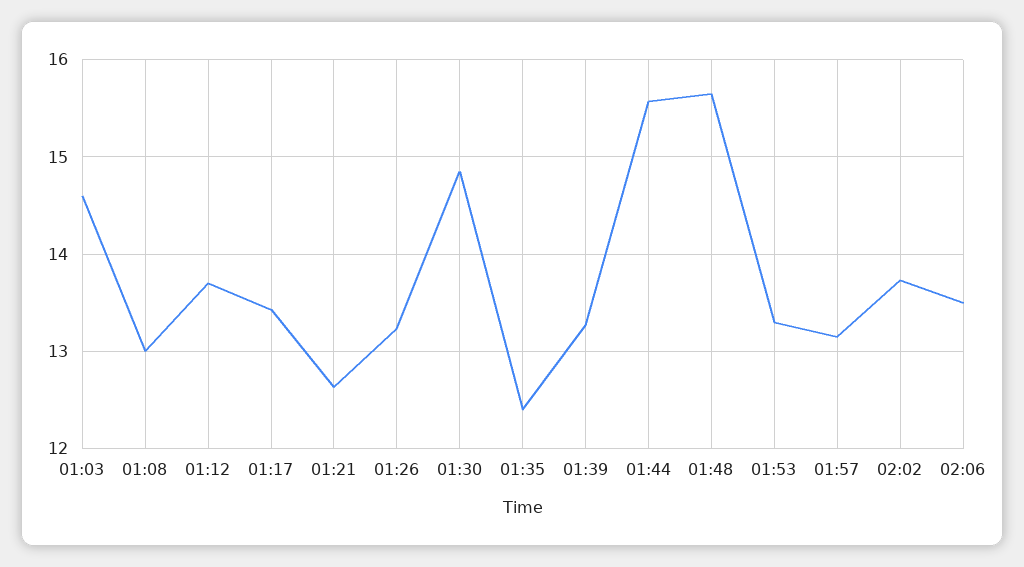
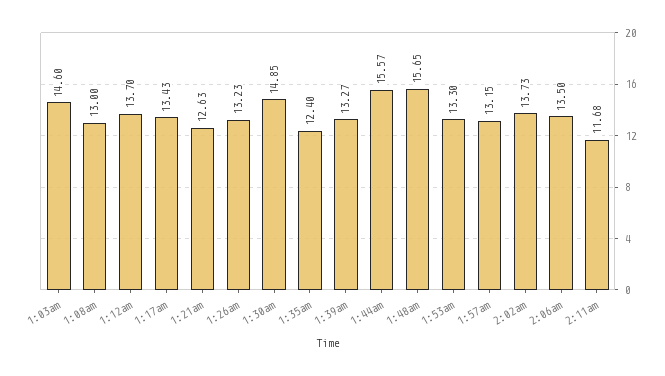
2:11am: none -> 11.68

